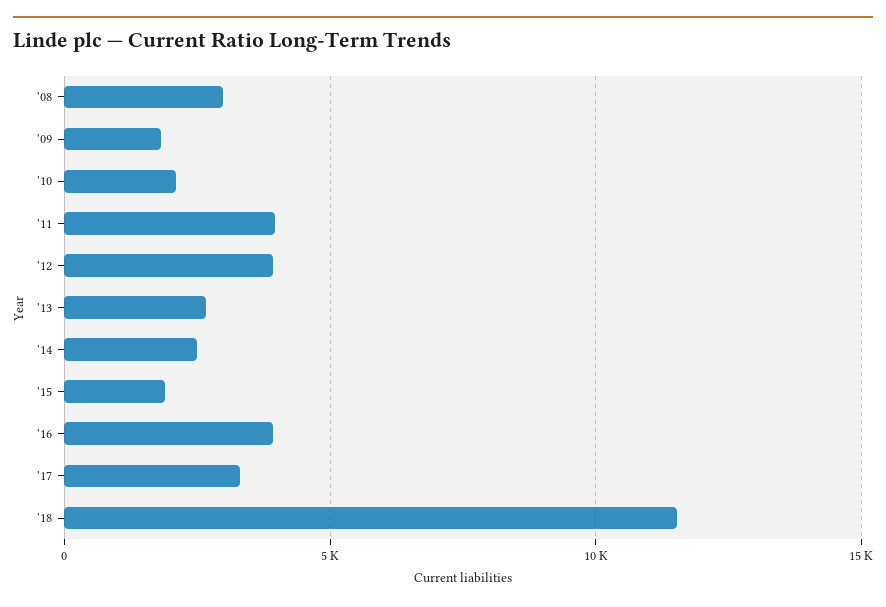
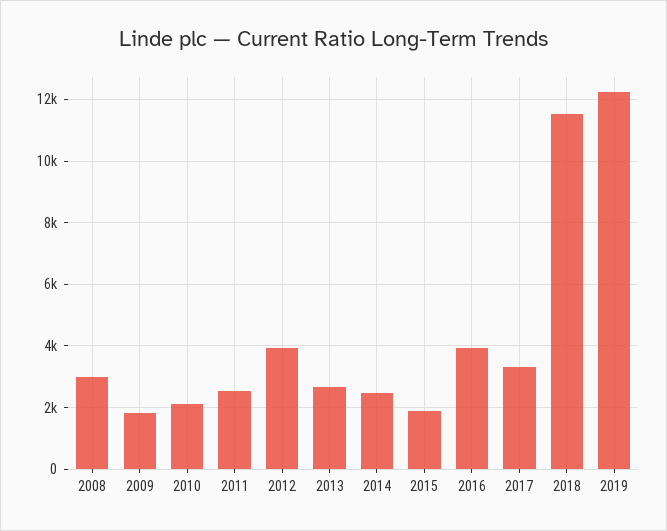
'11: 4000 -> 2600
2019: none -> 12200

